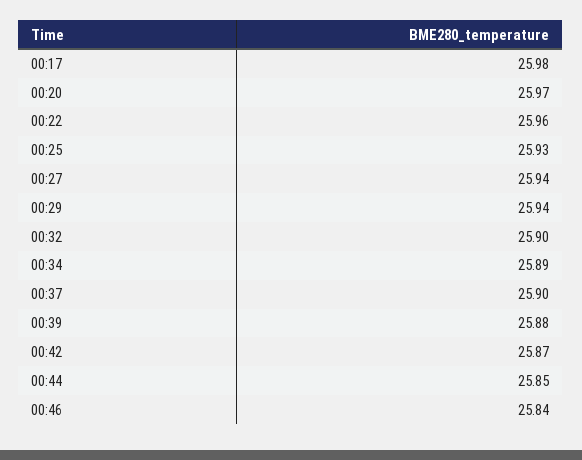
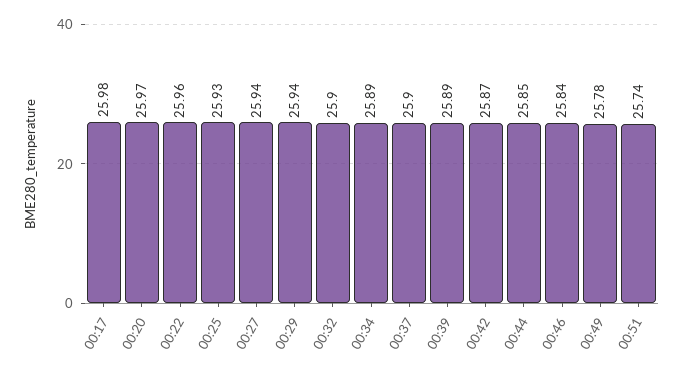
00:39: 25.88 -> 25.89
00:49: none -> 25.78
00:51: none -> 25.74

